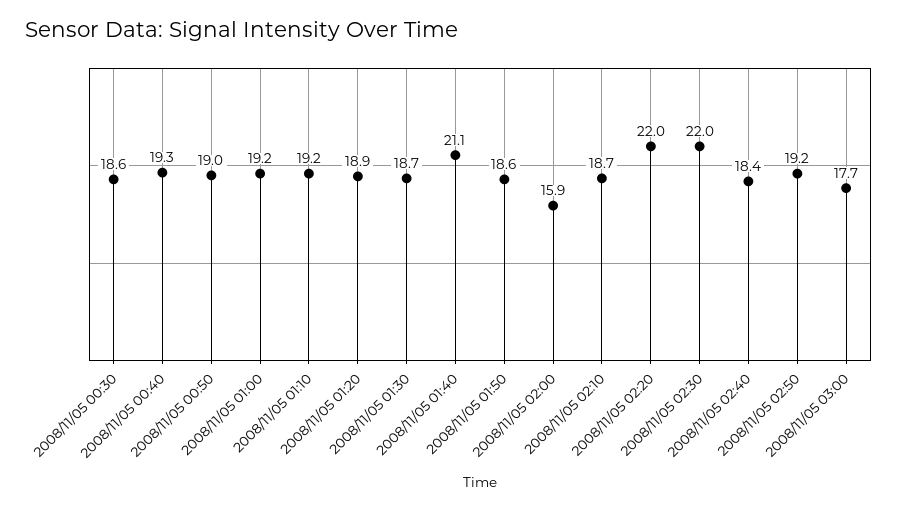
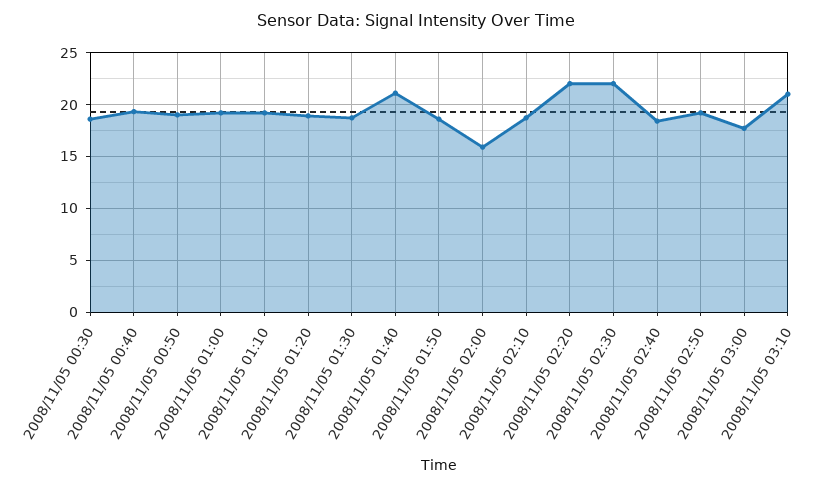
2008/11/05 03:10: none -> 21

